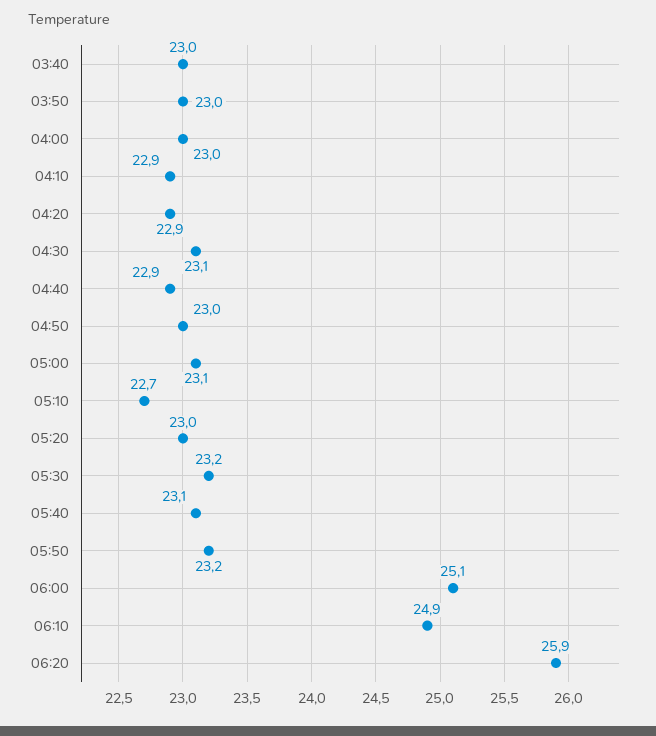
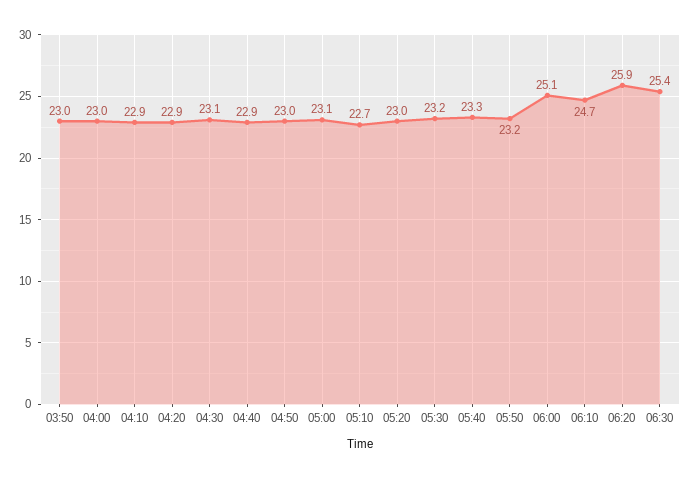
03:40: 23 -> none
05:40: 23.1 -> 23.3
06:10: 24.9 -> 24.7
06:30: none -> 25.4

